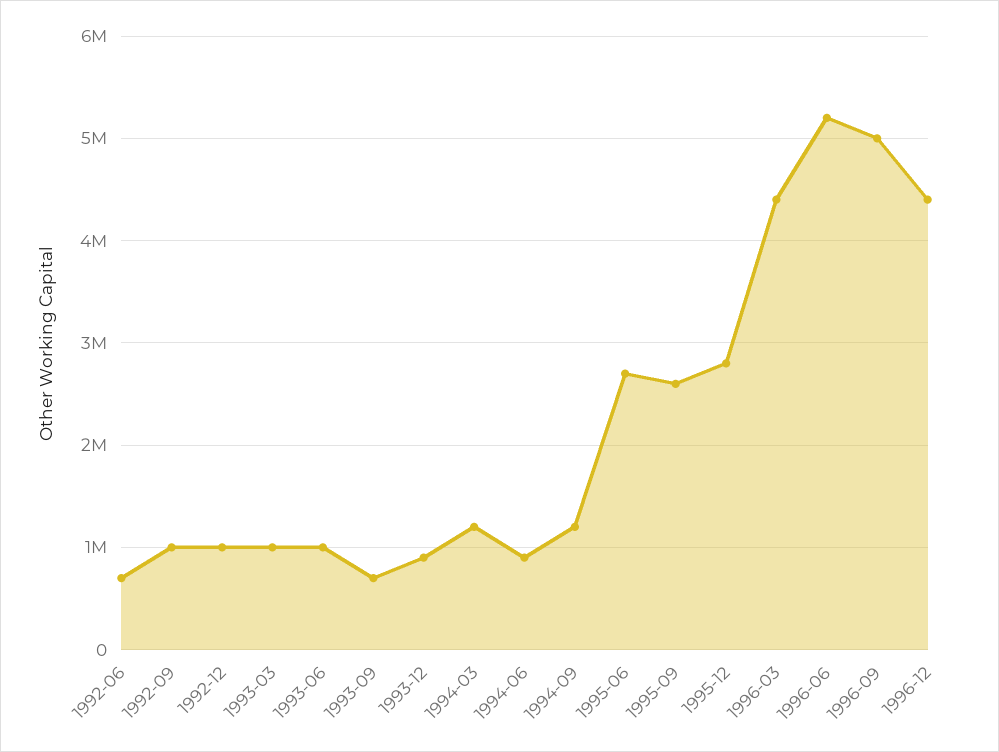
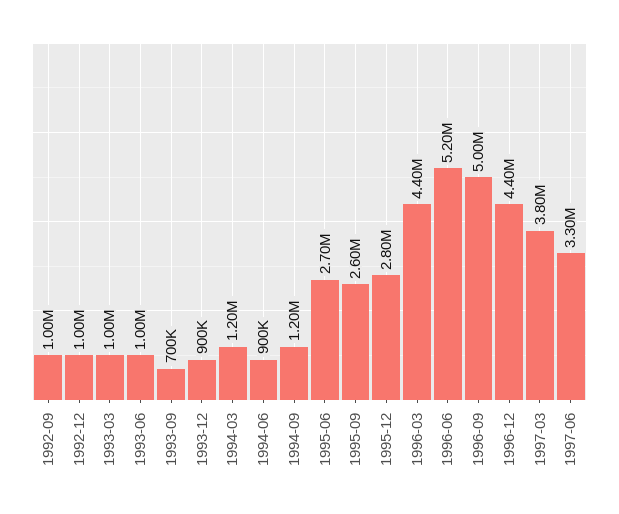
1992-06: 700000 -> none
1997-03: none -> 3800000
1997-06: none -> 3300000

